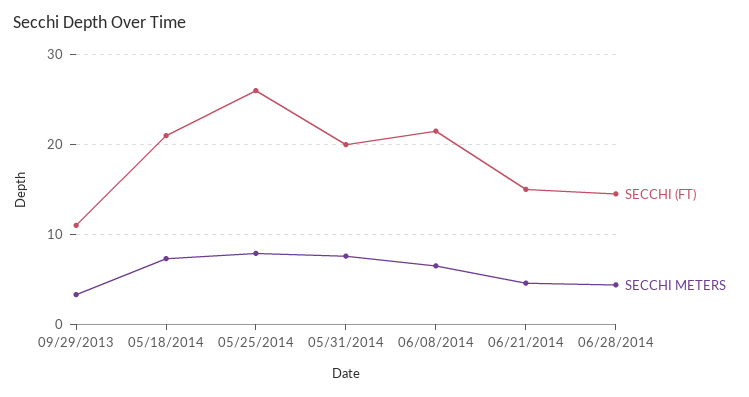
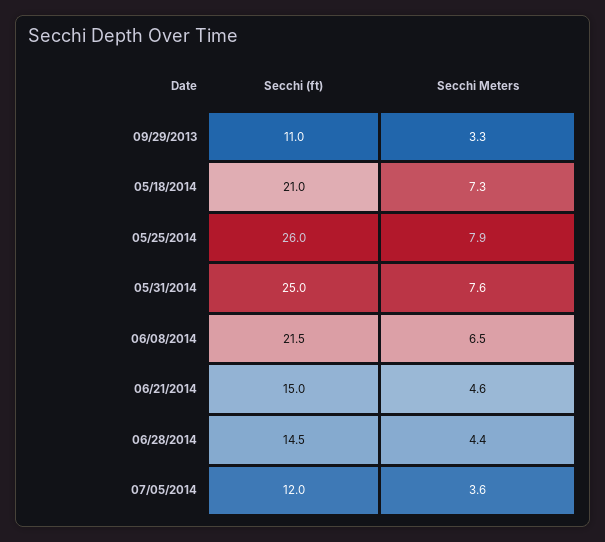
SECCHI (FT), 05/31/2014: 20 -> 25
SECCHI (FT), 07/05/2014: none -> 12
SECCHI METERS, 07/05/2014: none -> 3.6

